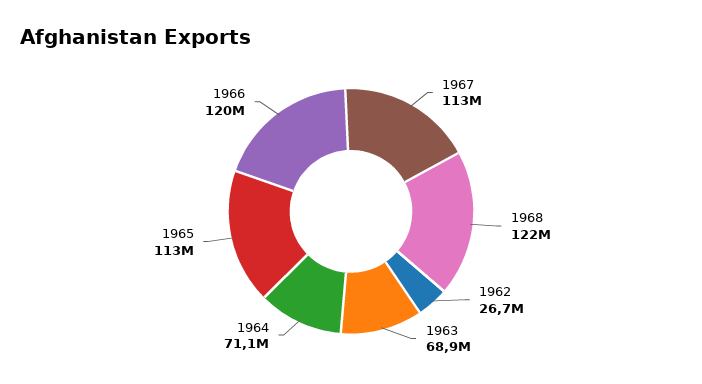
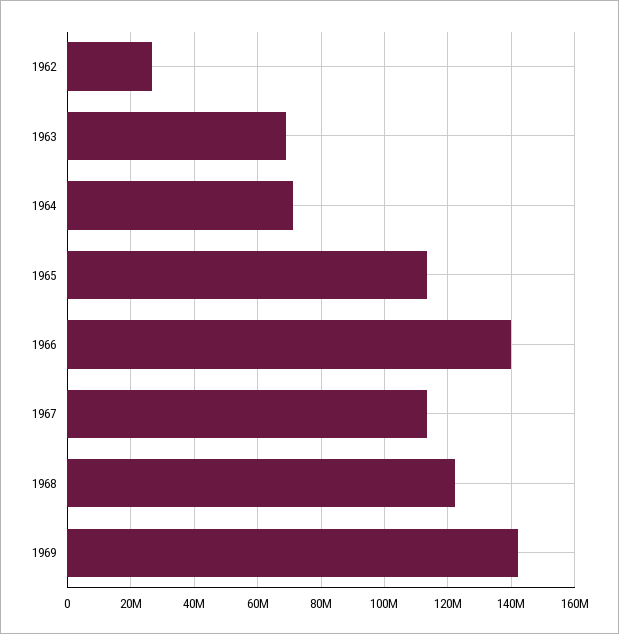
1966: 120000000 -> 140000000
1969: none -> 142000000

